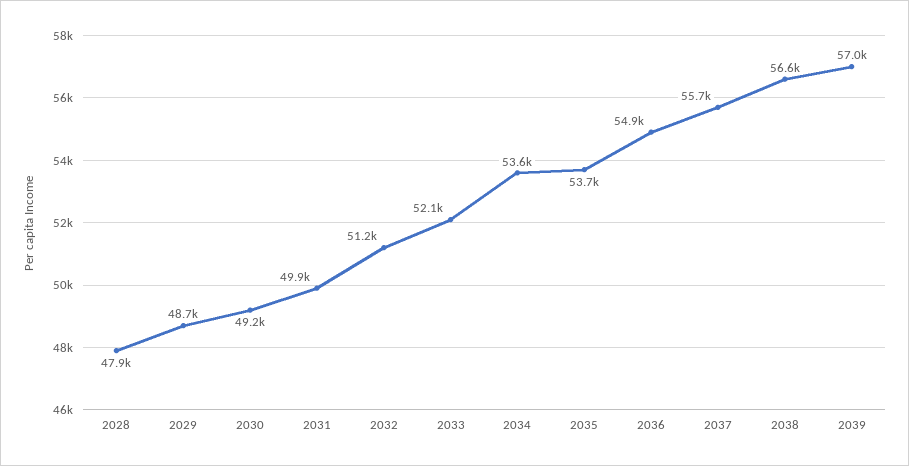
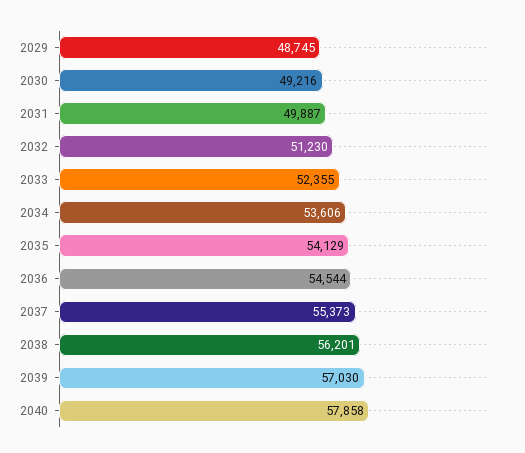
2028: 47900 -> none
2033: 52100 -> 52355
2035: 53700 -> 54129
2036: 54900 -> 54544
2037: 55700 -> 55373
2038: 56600 -> 56201
2040: none -> 57858

